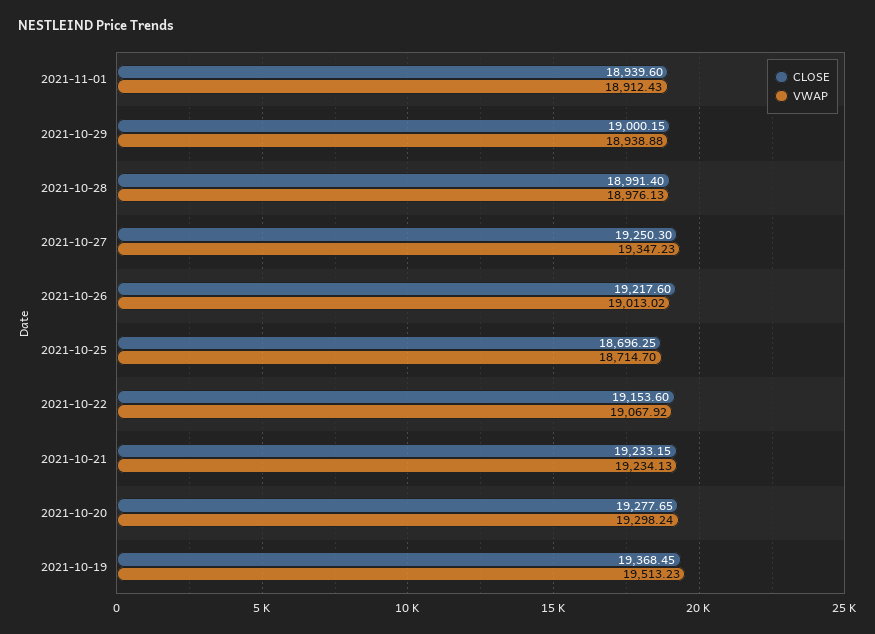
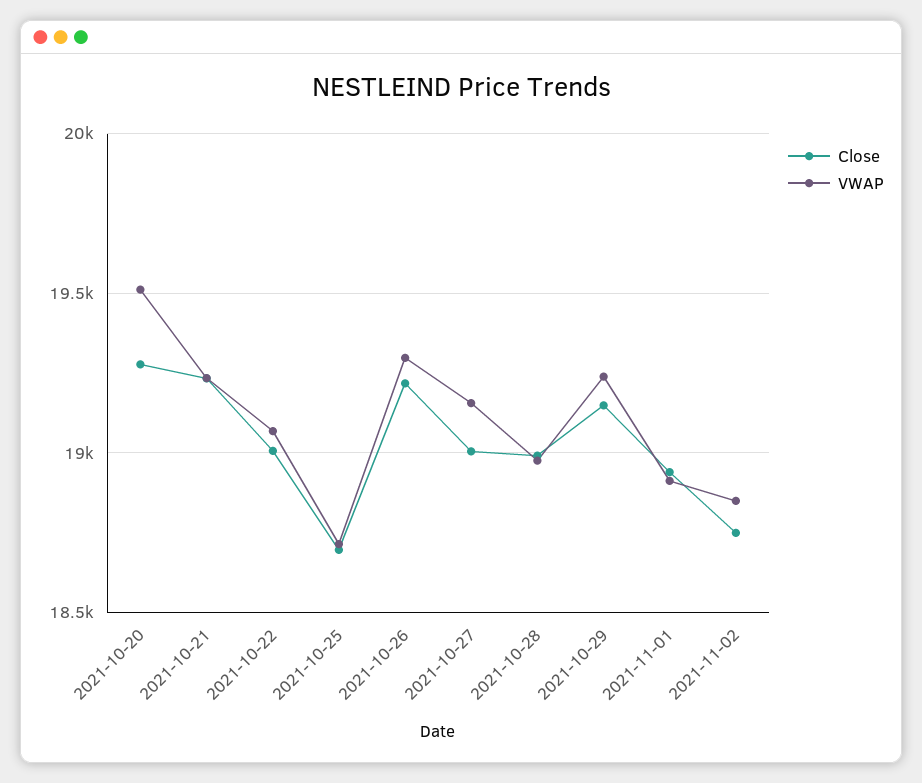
CLOSE, 2021-10-29: 19000.15 -> 19150
VWAP, 2021-10-29: 18938.88 -> 19250
CLOSE, 2021-10-27: 19250.3 -> 19000
VWAP, 2021-10-27: 19347.23 -> 19150
VWAP, 2021-10-26: 19013.02 -> 19300
CLOSE, 2021-10-22: 19153.6 -> 19000
VWAP, 2021-10-20: 19298.24 -> 19500
CLOSE, 2021-10-19: 19368.45 -> none
VWAP, 2021-10-19: 19513.23 -> none
CLOSE, 2021-11-02: none -> 18750
VWAP, 2021-11-02: none -> 18850

